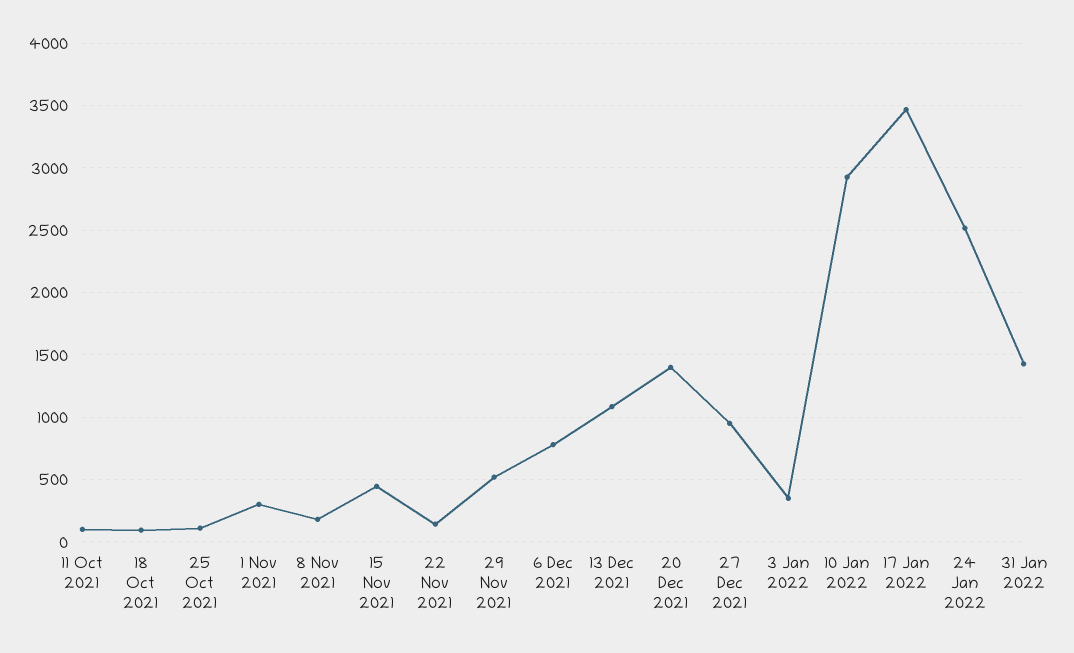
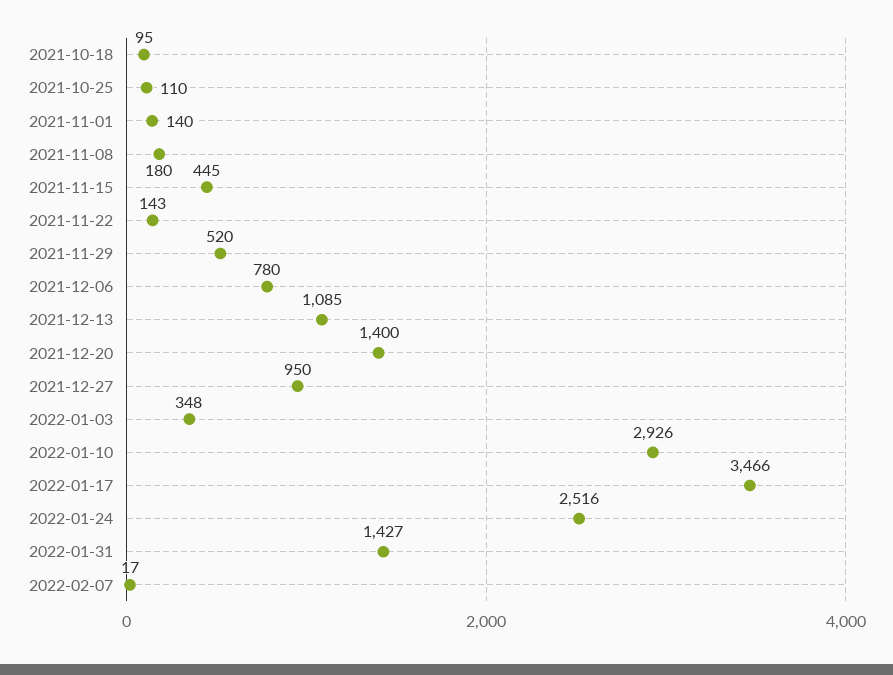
11 Oct 2021: 100 -> none
1 Nov 2021: 300 -> 140
2022-02-07: none -> 17

